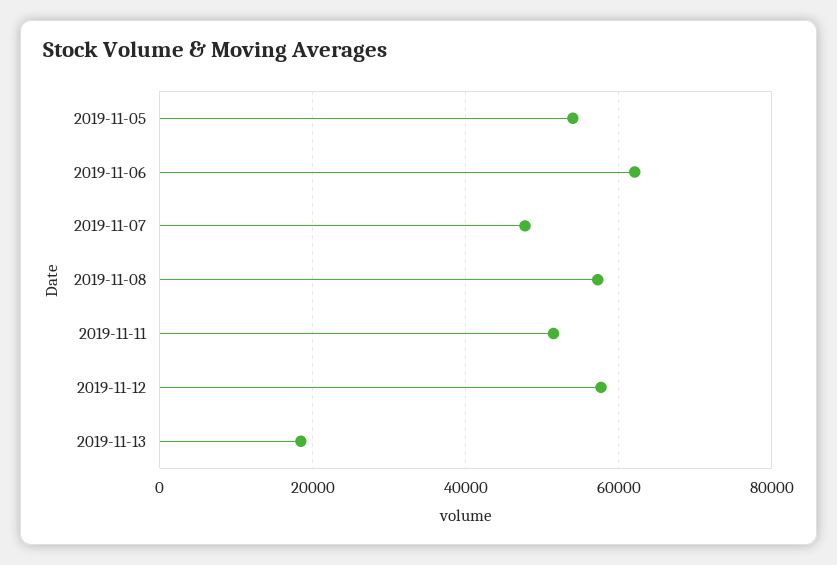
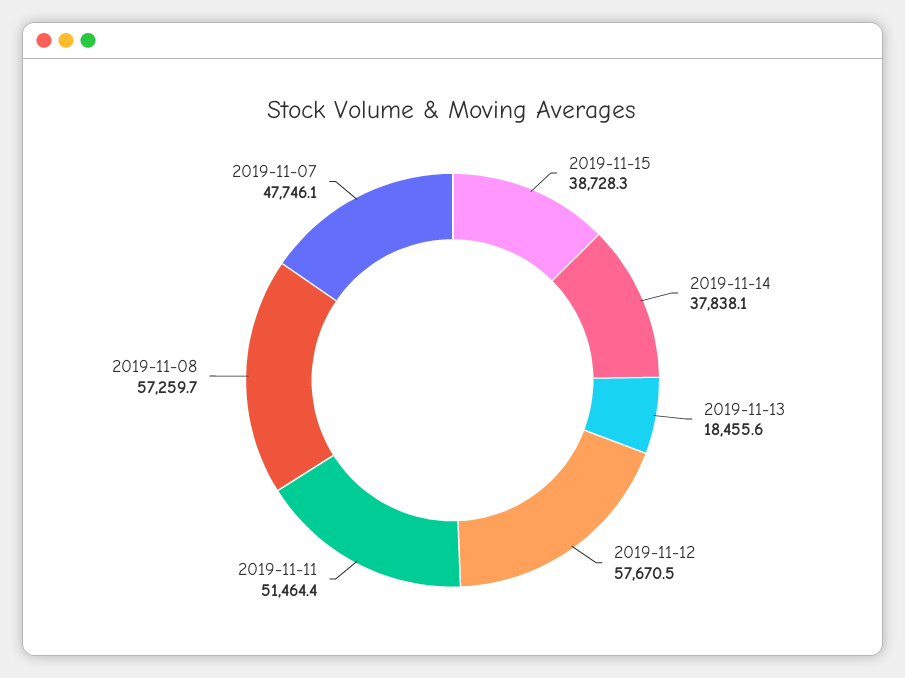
2019-11-05: 54000 -> none
2019-11-06: 62000 -> none
2019-11-15: none -> 38728.3
2019-11-14: none -> 37838.1

